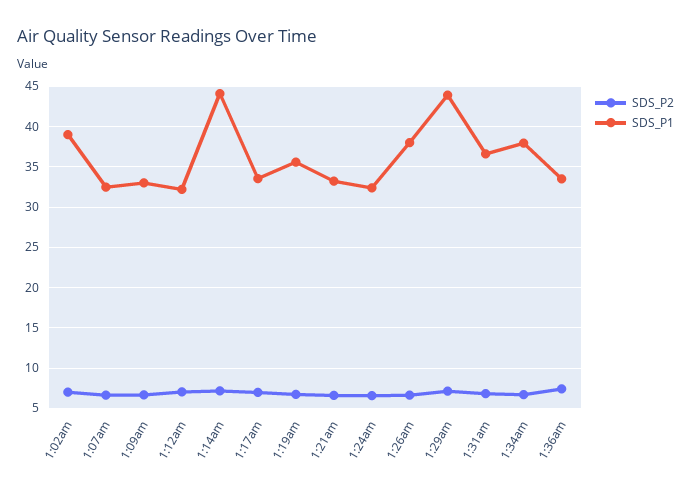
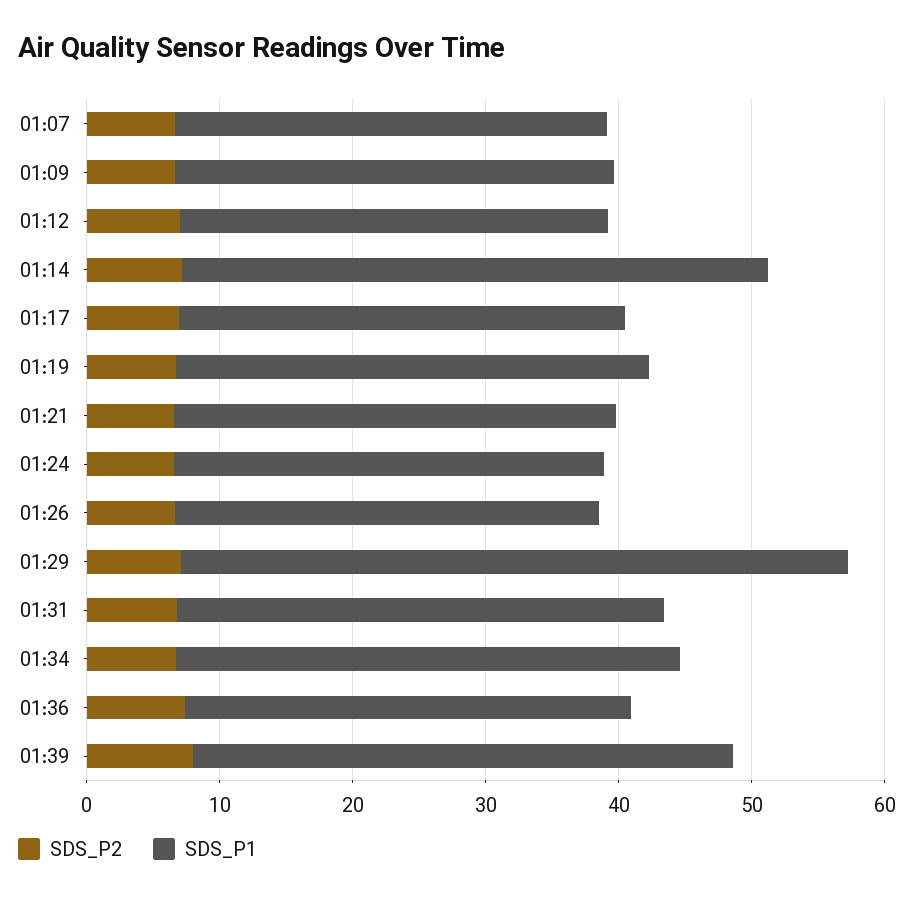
SDS_P2, 1:02am: 7 -> none
SDS_P1, 1:02am: 39 -> none
SDS_P1, 1:26am: 38 -> 32
SDS_P1, 1:29am: 44 -> 50
SDS_P2, 01:39: none -> 8
SDS_P1, 01:39: none -> 40

